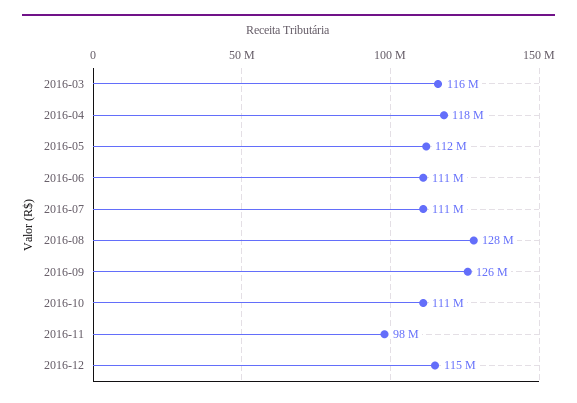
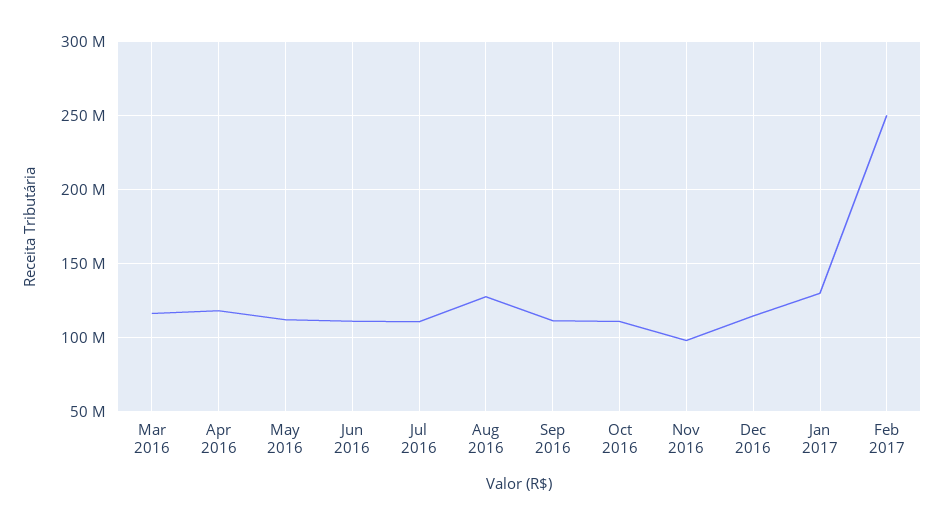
2016-09: 126000000 -> 110000000
Jan 2017: none -> 130000000
Feb 2017: none -> 250000000

